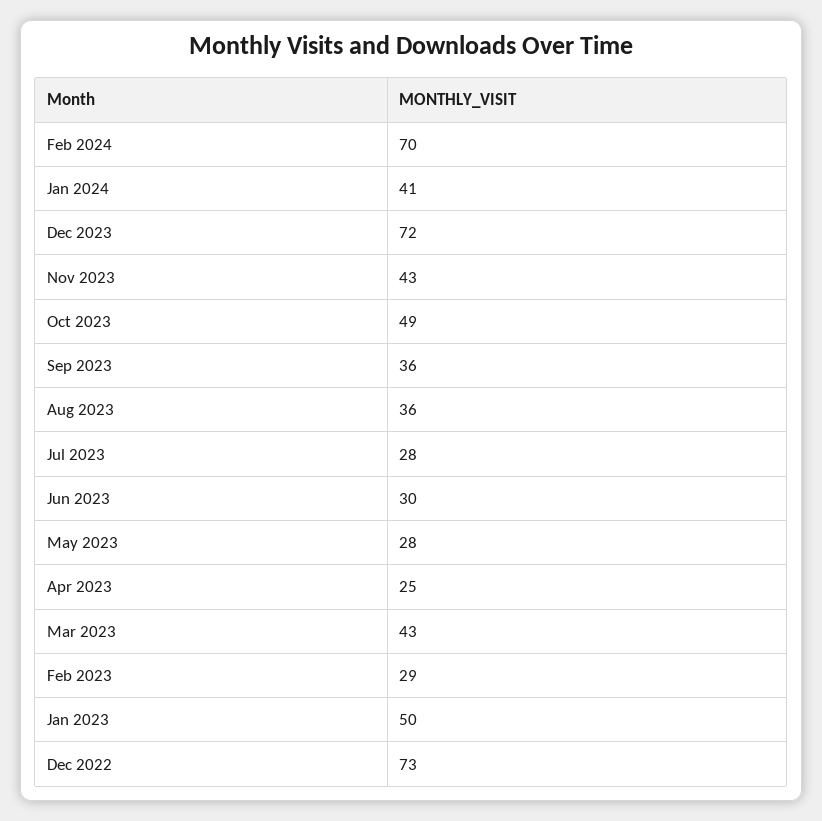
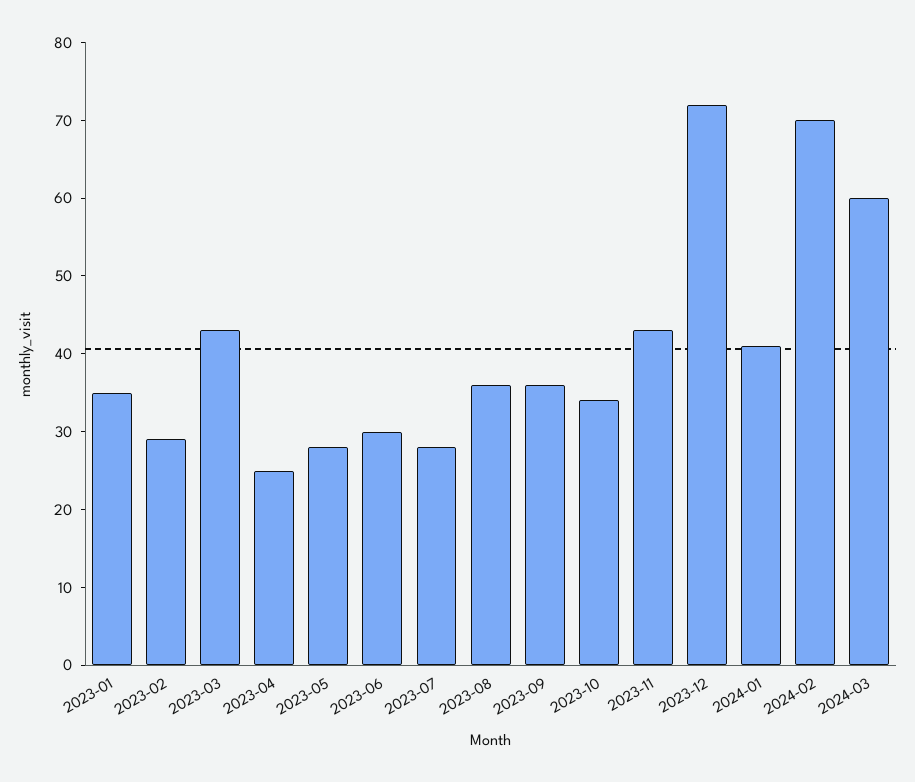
Oct 2023: 49 -> 35
Jan 2023: 50 -> 35
Dec 2022: 73 -> none
2024-03: none -> 60

